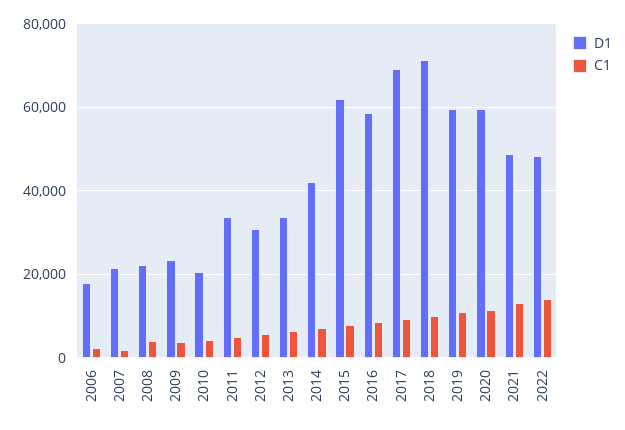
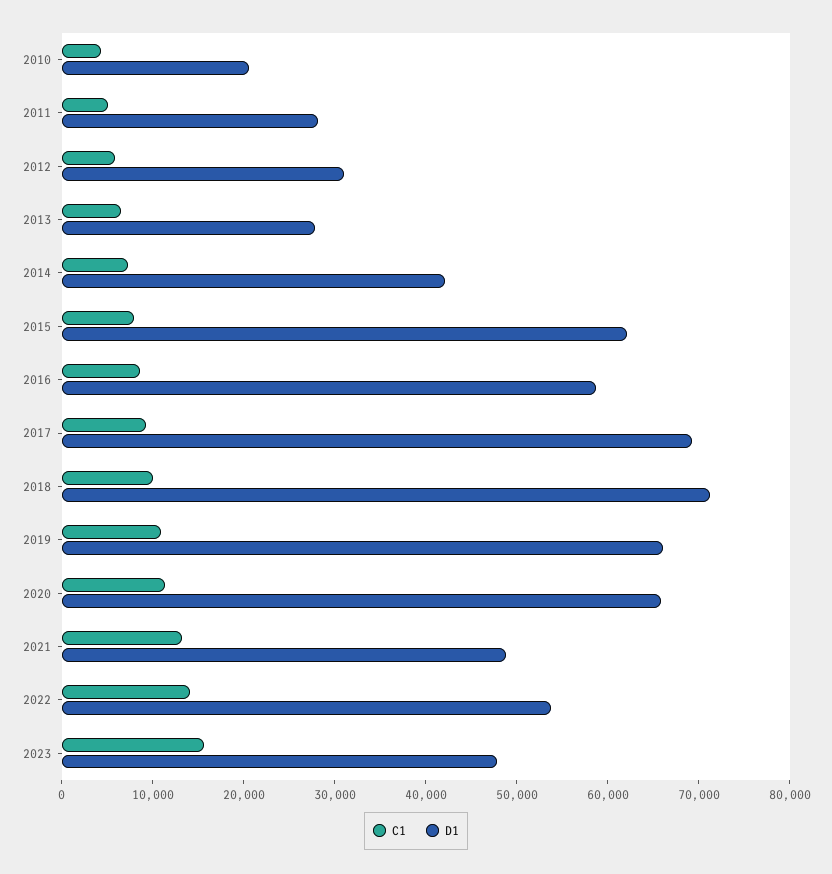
D1, 2006: 18000 -> none
C1, 2006: 2000 -> none
D1, 2007: 22000 -> none
C1, 2007: 2000 -> none
D1, 2008: 22000 -> none
C1, 2008: 4000 -> none
D1, 2009: 24000 -> none
C1, 2009: 4000 -> none
D1, 2011: 34000 -> 28000
D1, 2013: 34000 -> 28000
D1, 2019: 60000 -> 66000
D1, 2020: 60000 -> 66000
D1, 2022: 48000 -> 54000
C1, 2023: none -> 16000
D1, 2023: none -> 48000

